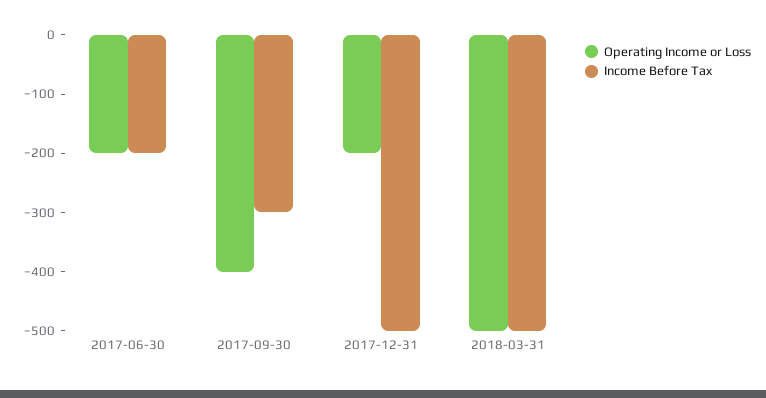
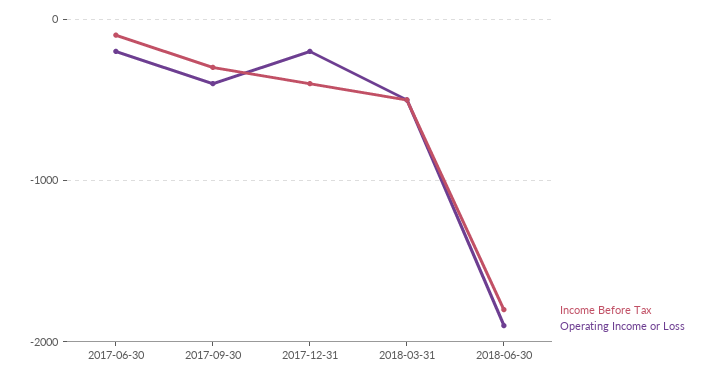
Income Before Tax, 2017-06-30: -200 -> -100
Income Before Tax, 2017-12-31: -500 -> -400
Income Before Tax, 2018-06-30: none -> -1800
Operating Income or Loss, 2018-06-30: none -> -1900

